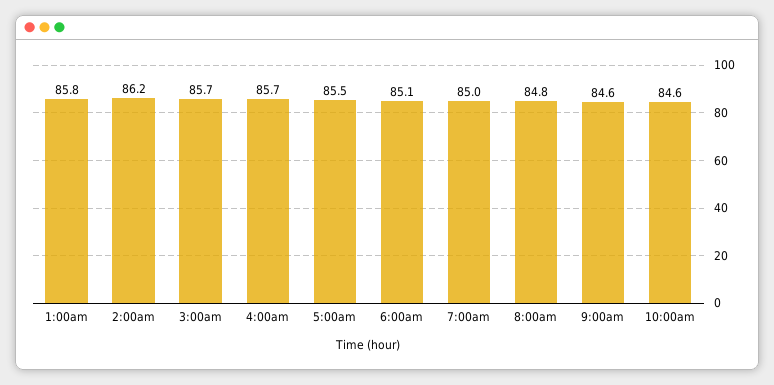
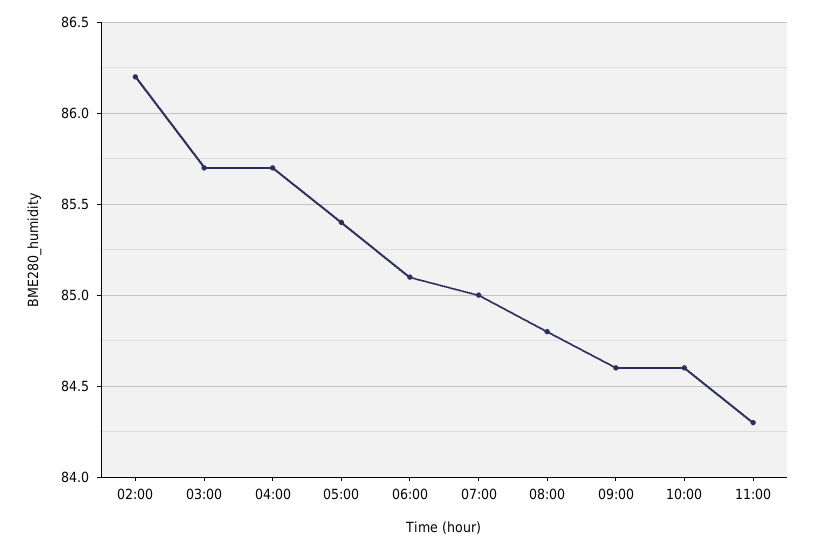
1:00am: 85.8 -> none
5:00am: 85.5 -> 85.4
11:00: none -> 84.3

